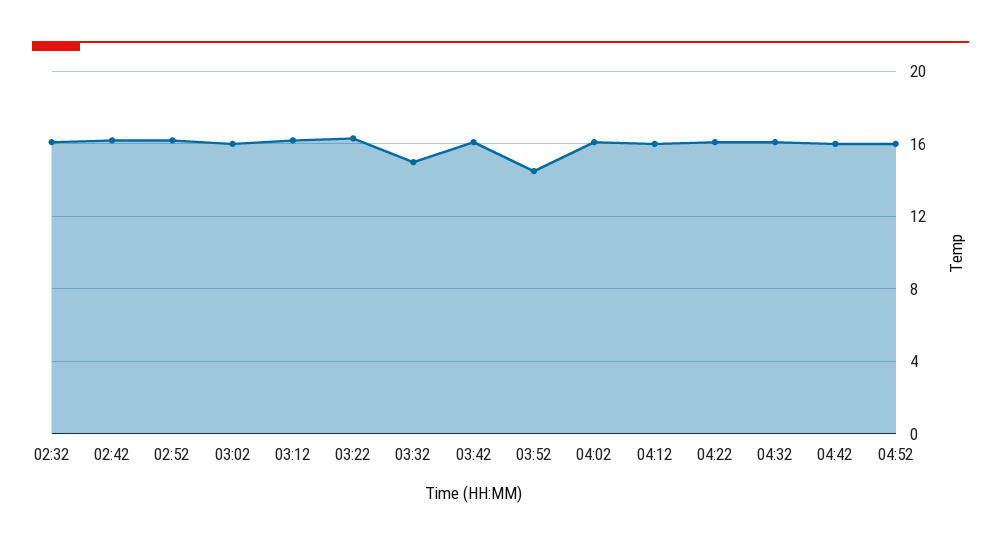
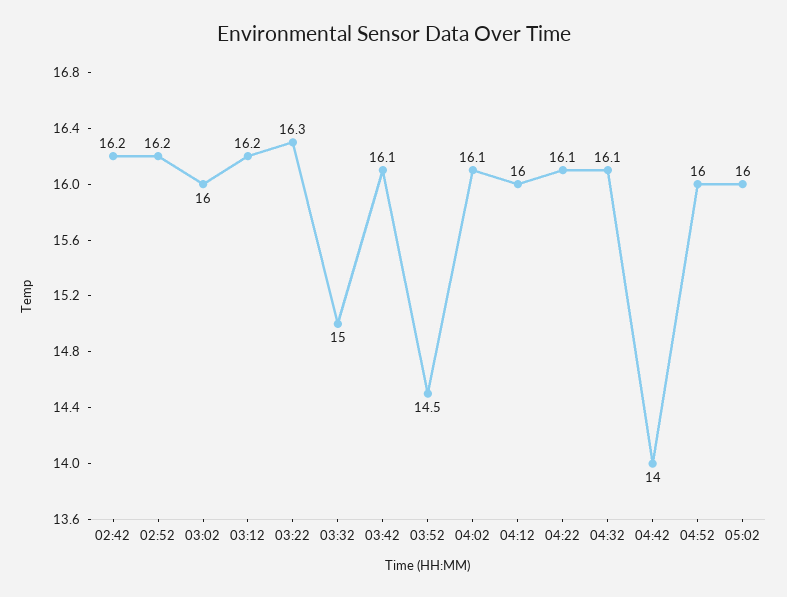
02:32: 16 -> none
04:42: 16 -> 14
05:02: none -> 16

